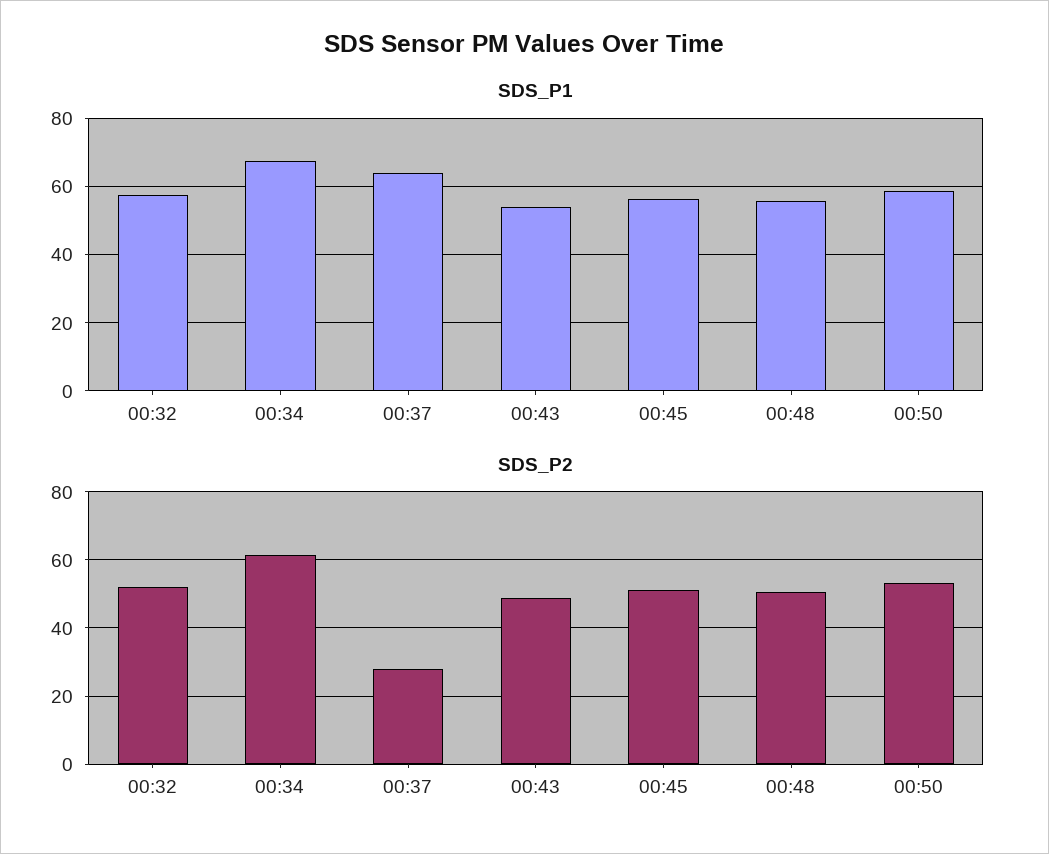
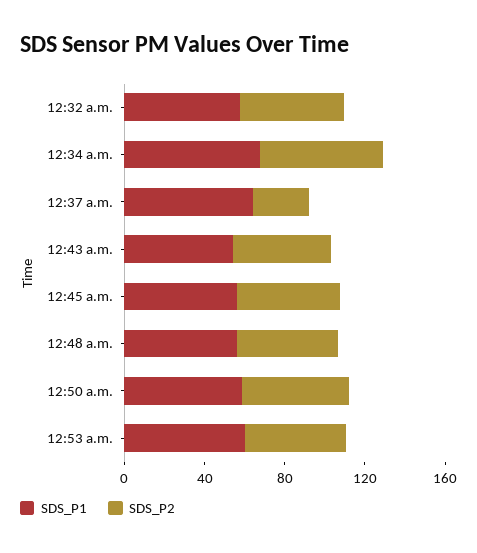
SDS_P1, 12:53 a.m.: none -> 60
SDS_P2, 12:53 a.m.: none -> 50

